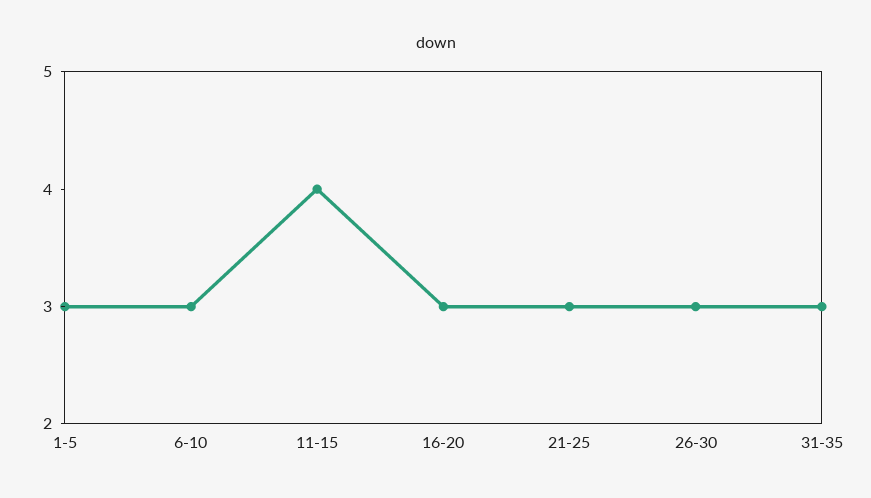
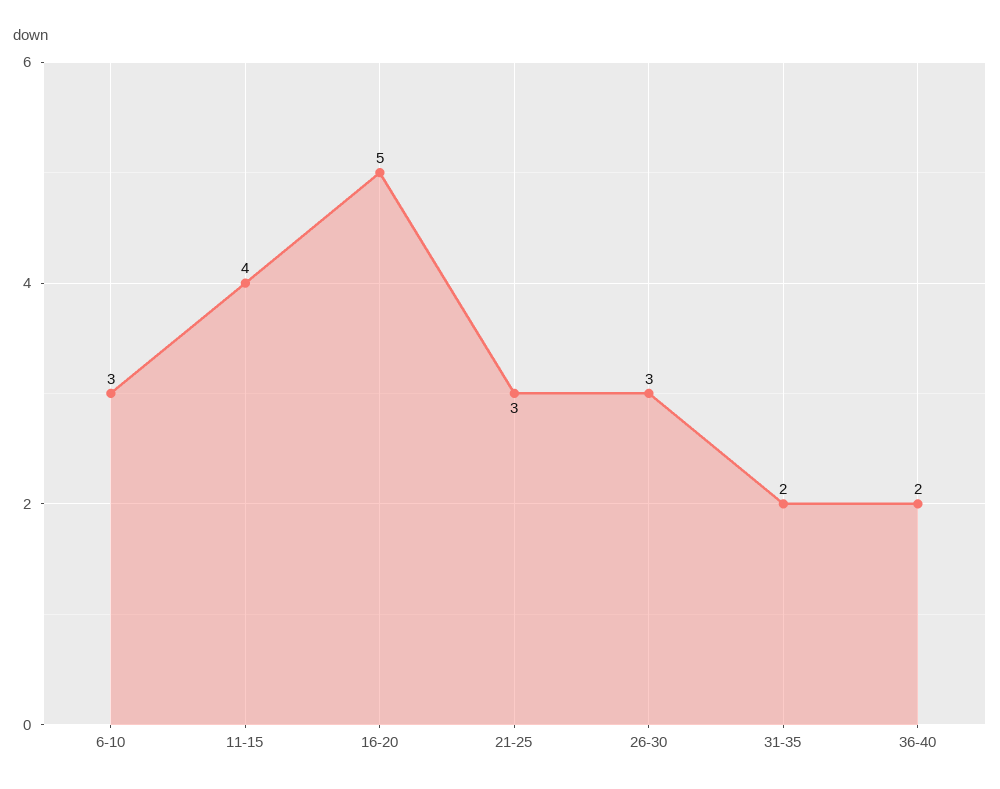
1-5: 3 -> none
16-20: 3 -> 5
31-35: 3 -> 2
36-40: none -> 2

